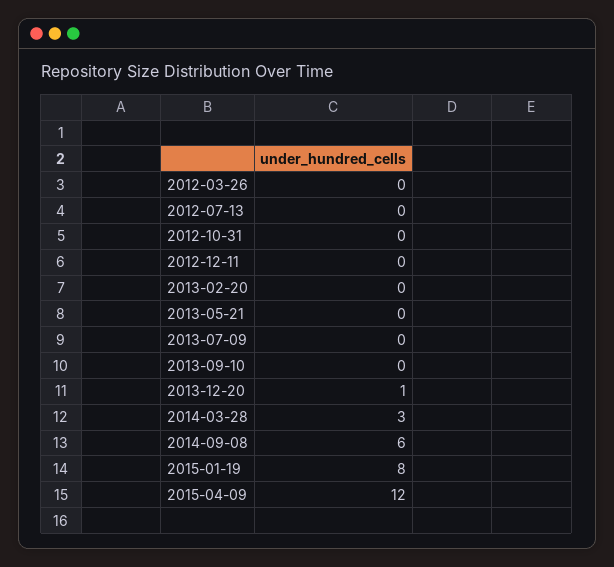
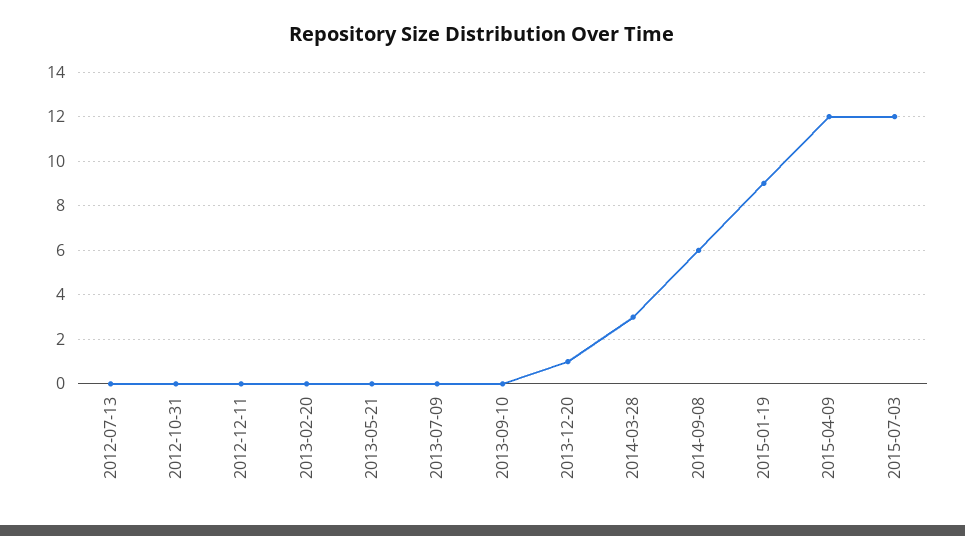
2012-03-26: 0 -> none
2015-01-19: 8 -> 9
2015-07-03: none -> 12

